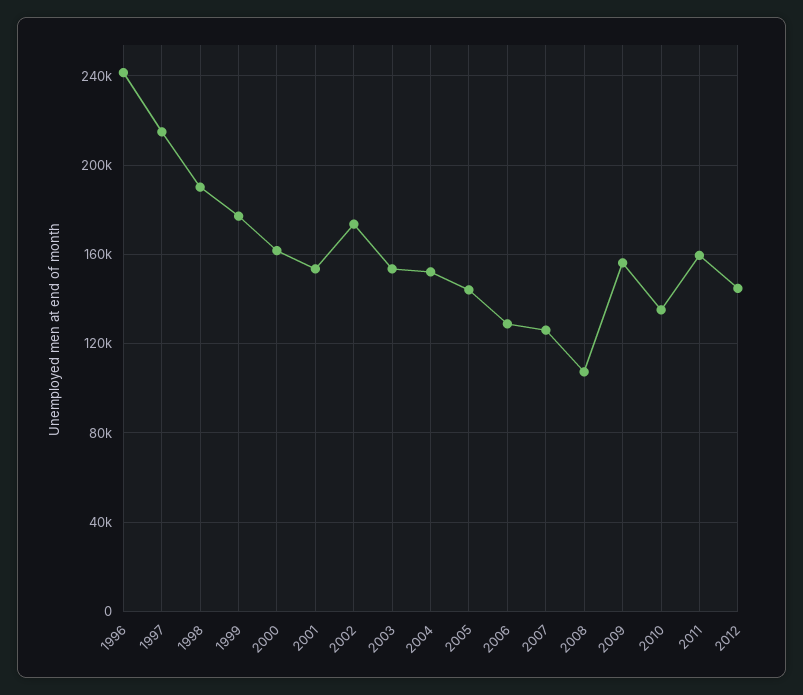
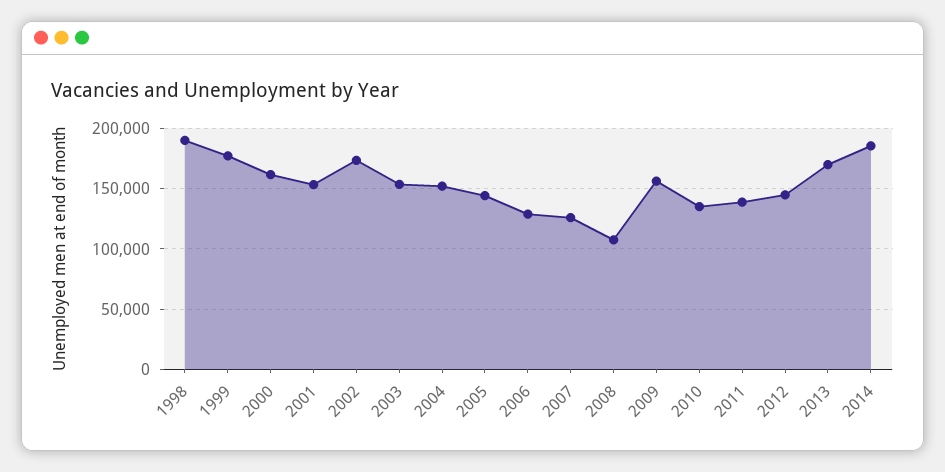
1996: 240000 -> none
1997: 215000 -> none
2011: 160000 -> 140000
2013: none -> 170000
2014: none -> 185000

